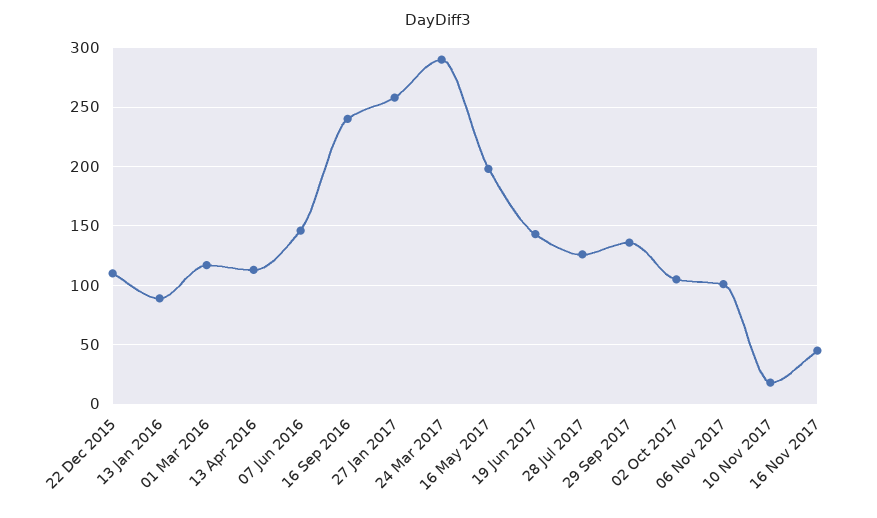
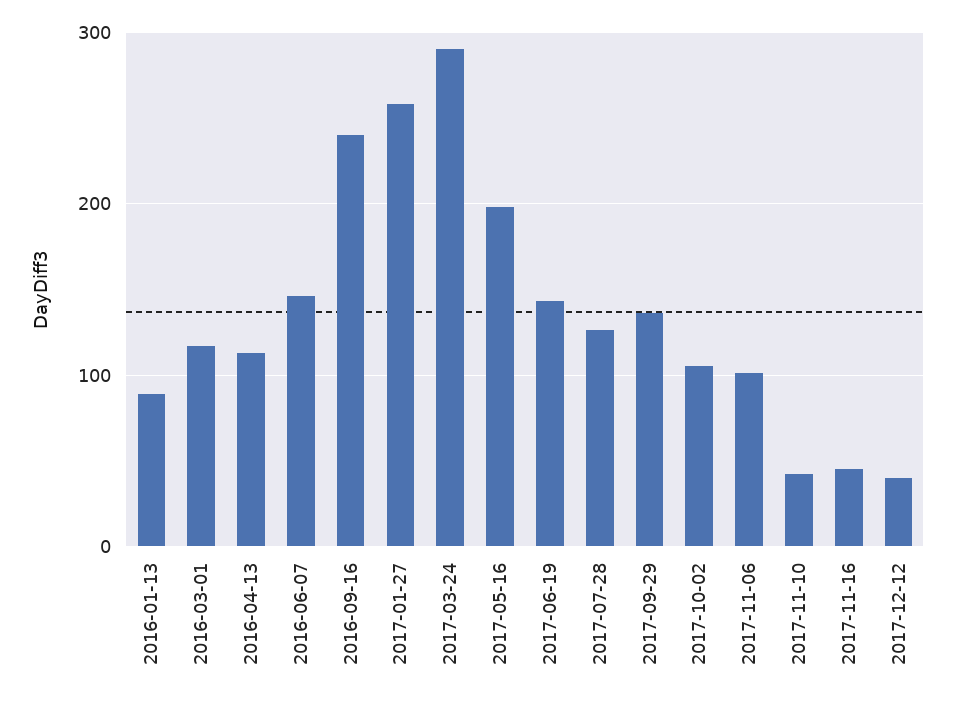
22 Dec 2015: 110 -> none
10 Nov 2017: 20 -> 40
2017-12-12: none -> 40

